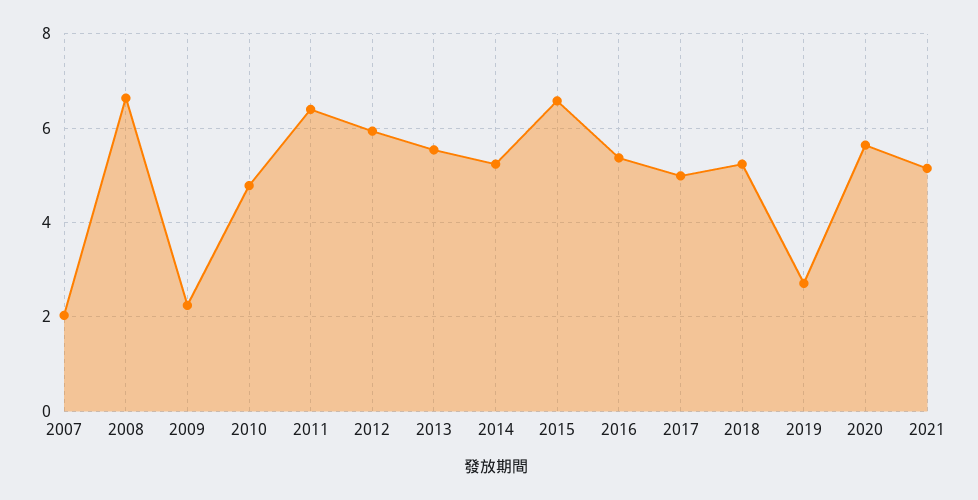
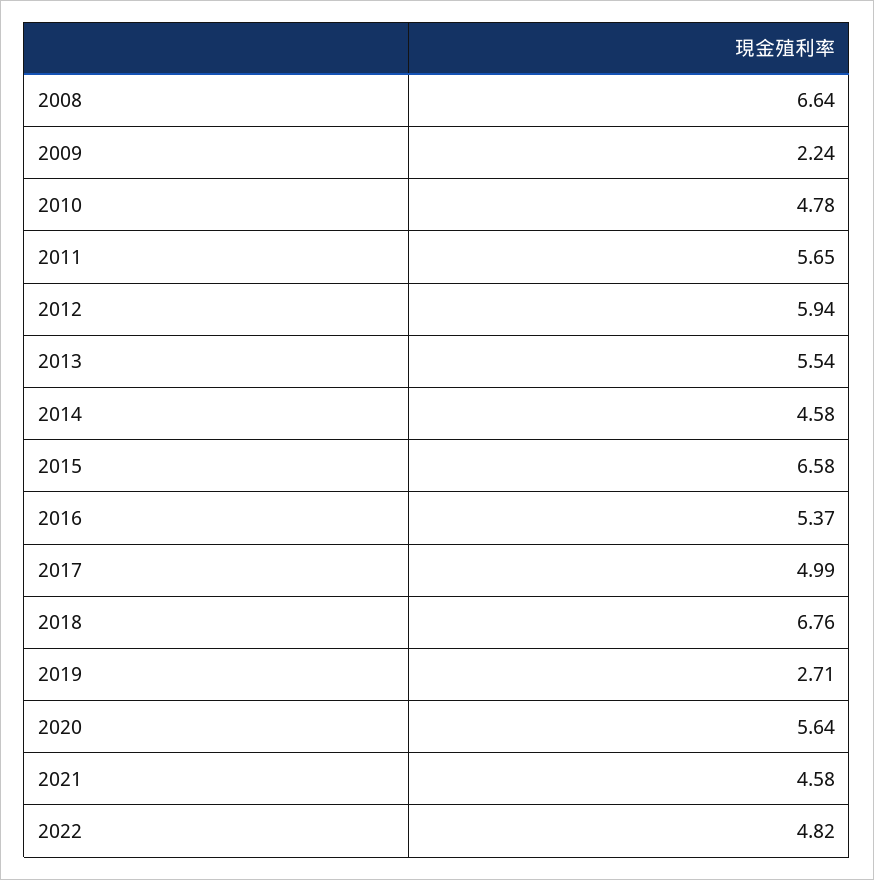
2007: 2 -> none
2011: 6.4 -> 5.65
2014: 5.2 -> 4.58
2018: 5.2 -> 6.76
2021: 5.2 -> 4.58
2022: none -> 4.82

